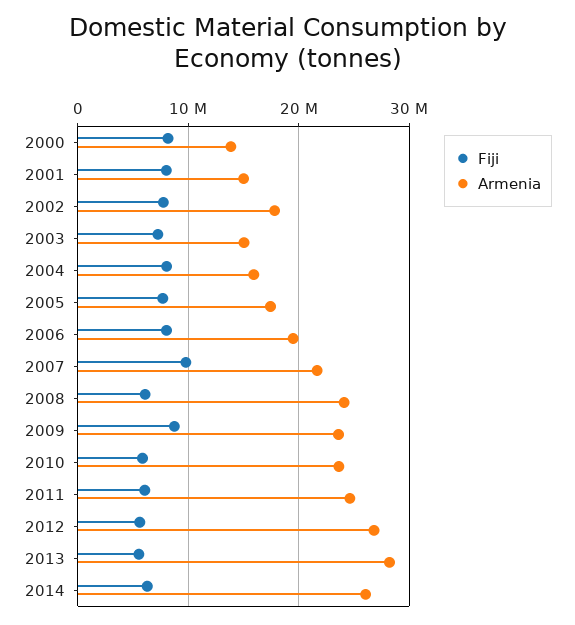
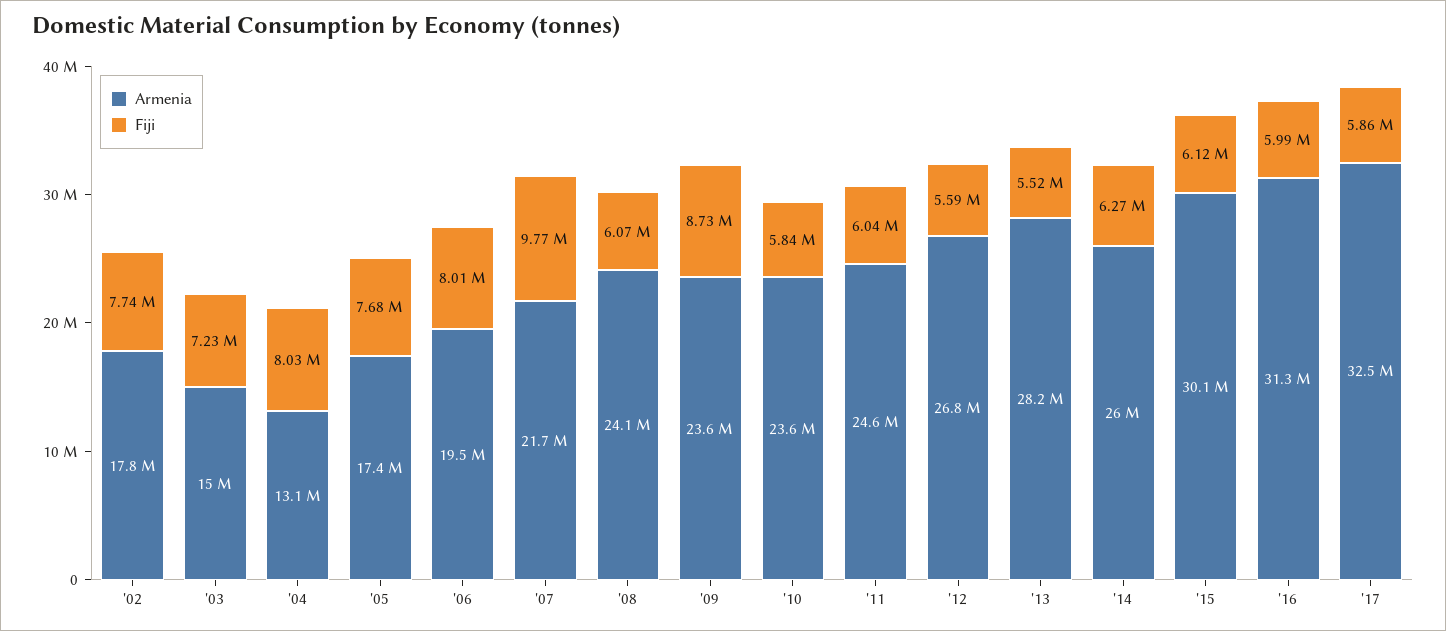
Fiji, 2000: 8000000 -> none
Armenia, 2000: 14000000 -> none
Fiji, 2001: 8000000 -> none
Armenia, 2001: 15000000 -> none
Armenia, 2004: 16000000 -> 13100000
Armenia, '15: none -> 30100000
Fiji, '15: none -> 6120000
Armenia, '16: none -> 31300000
Fiji, '16: none -> 5990000
Armenia, '17: none -> 32500000
Fiji, '17: none -> 5860000

